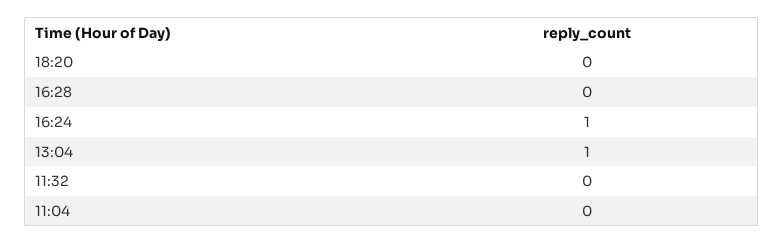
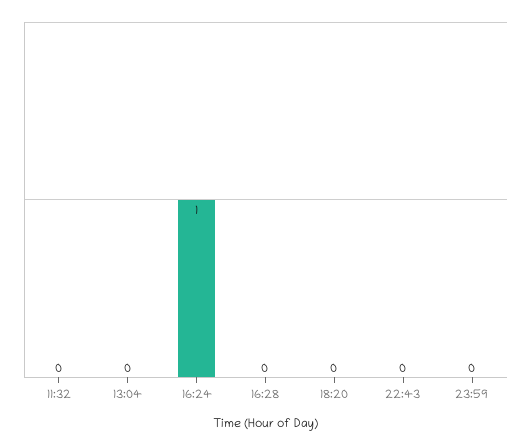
13:04: 1 -> 0
11:04: 0 -> none
22:43: none -> 0
23:59: none -> 0

